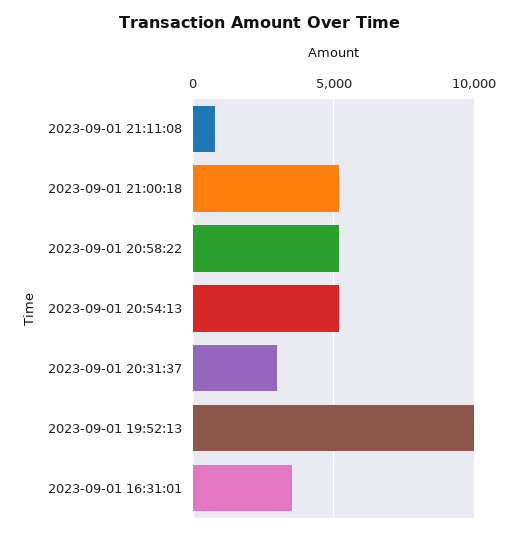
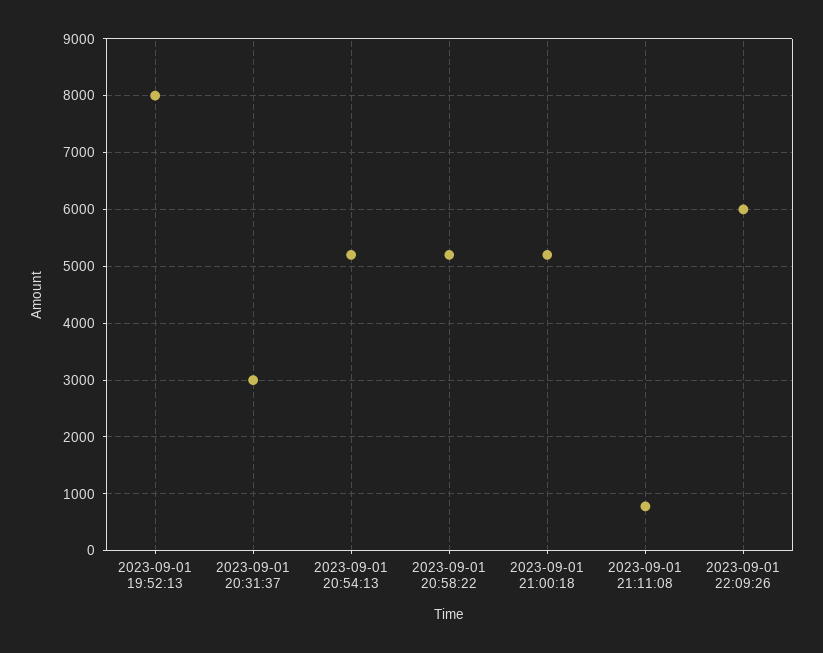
2023-09-01 19:52:13: 10000 -> 8000
2023-09-01 16:31:01: 3500 -> none
2023-09-01 22:09:26: none -> 6000

